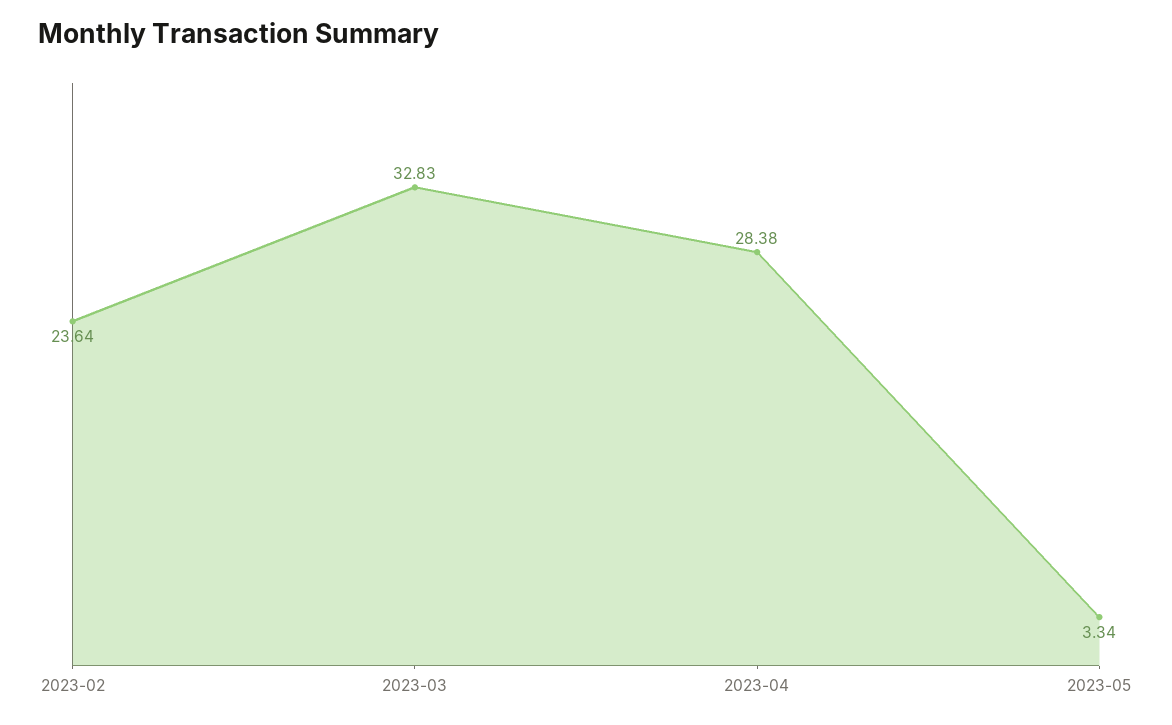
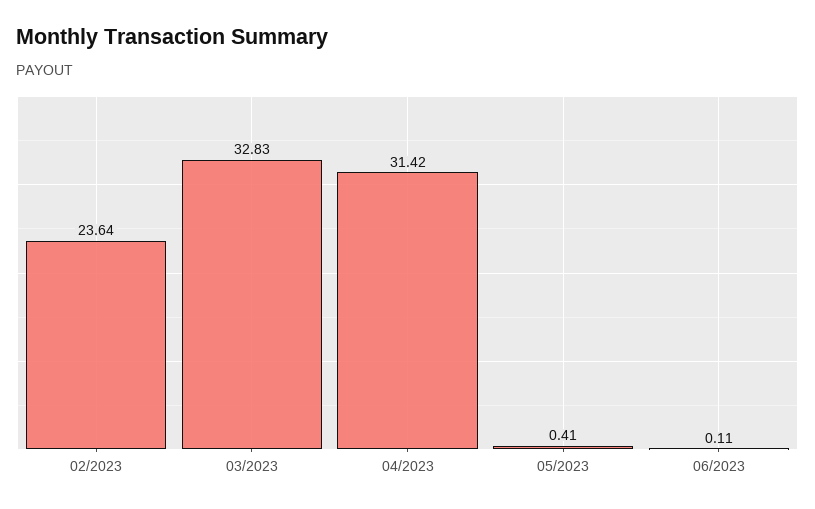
2023-04: 28.38 -> 31.42
2023-05: 3.34 -> 0.41
06/2023: none -> 0.11

